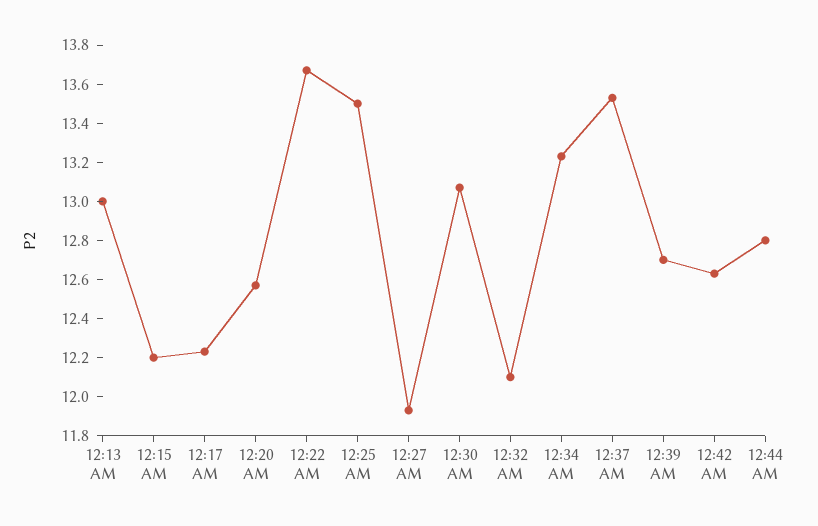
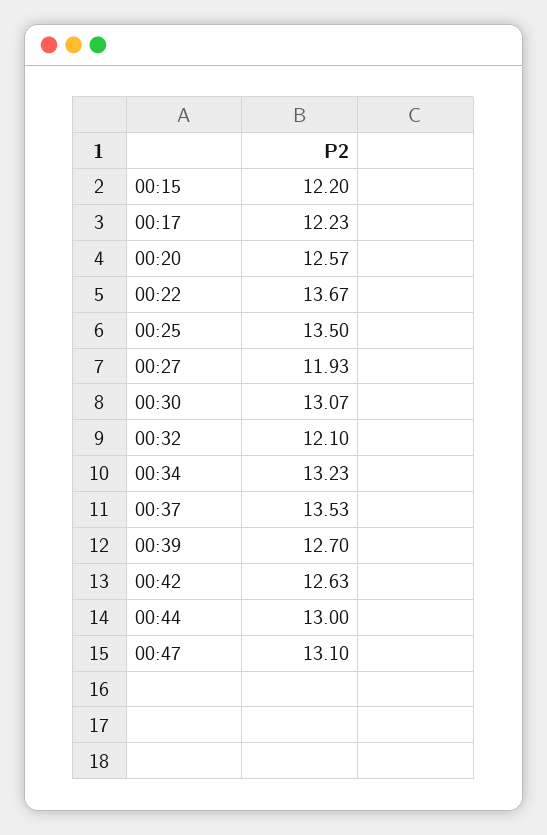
12:13 AM: 13 -> none
12:44 AM: 12.8 -> 13
00:47: none -> 13.1

